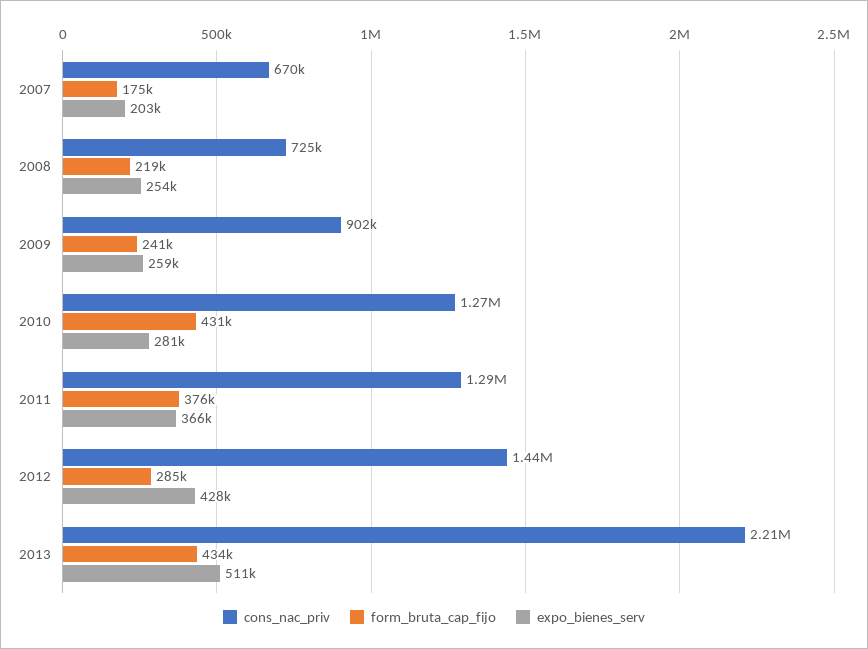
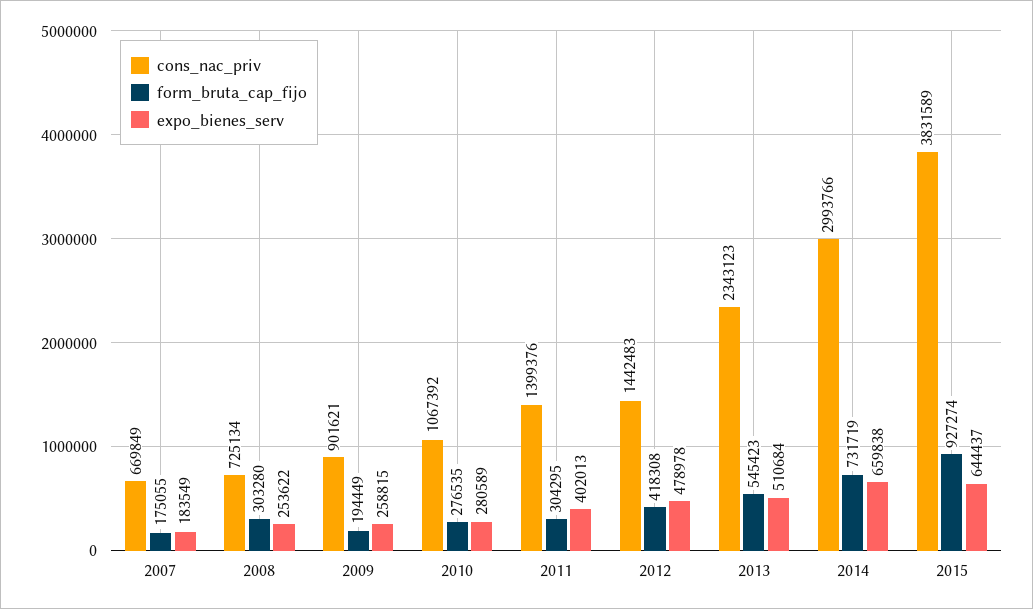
expo_bienes_serv, 2007: 203000 -> 183549
form_bruta_cap_fijo, 2008: 219000 -> 303280
form_bruta_cap_fijo, 2009: 241000 -> 194449
cons_nac_priv, 2010: 1270000 -> 1067392
form_bruta_cap_fijo, 2010: 431000 -> 276535
cons_nac_priv, 2011: 1290000 -> 1399376
form_bruta_cap_fijo, 2011: 376000 -> 304295
expo_bienes_serv, 2011: 366000 -> 402013
form_bruta_cap_fijo, 2012: 285000 -> 418308
expo_bienes_serv, 2012: 428000 -> 478978
cons_nac_priv, 2013: 2210000 -> 2343123
form_bruta_cap_fijo, 2013: 434000 -> 545423
cons_nac_priv, 2014: none -> 2993766
form_bruta_cap_fijo, 2014: none -> 731719
expo_bienes_serv, 2014: none -> 659838
cons_nac_priv, 2015: none -> 3831589
form_bruta_cap_fijo, 2015: none -> 927274
expo_bienes_serv, 2015: none -> 644437

